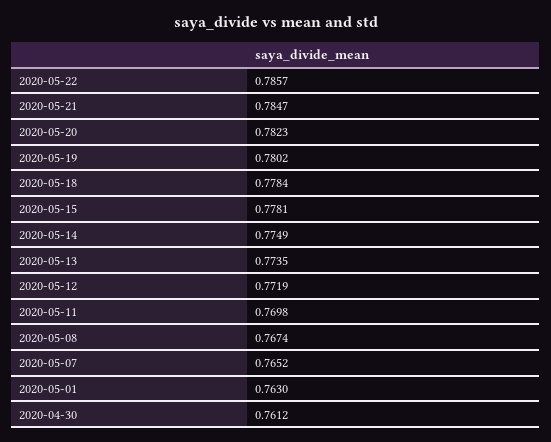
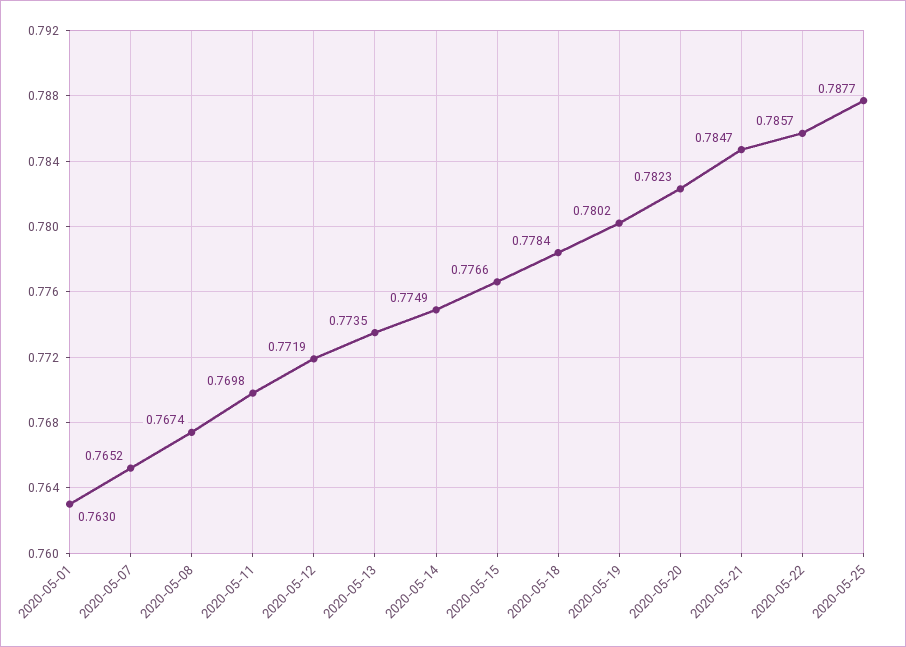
2020-05-15: 0.7781 -> 0.7766
2020-04-30: 0.7612 -> none
2020-05-25: none -> 0.7877

